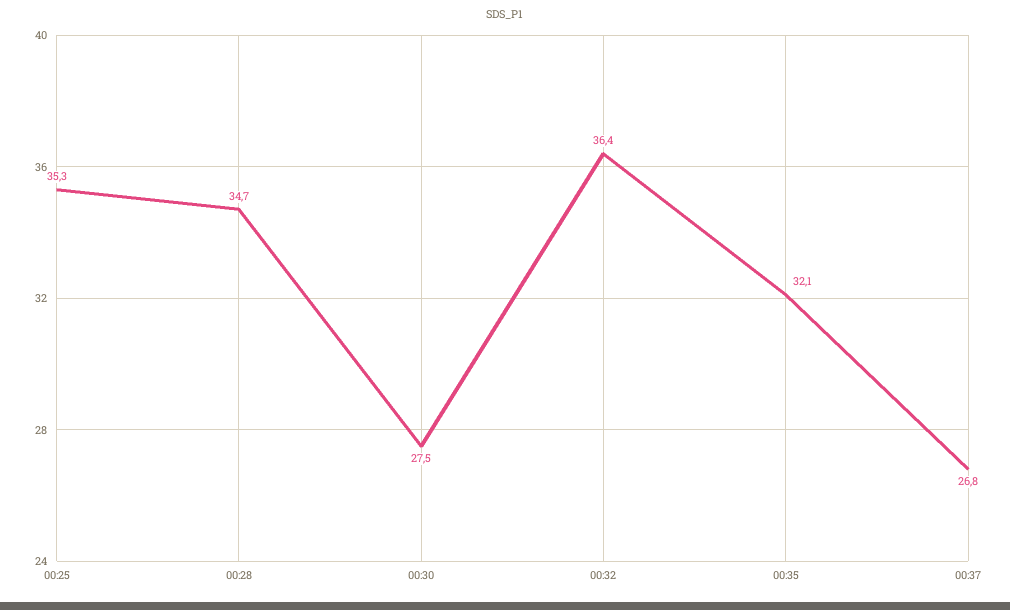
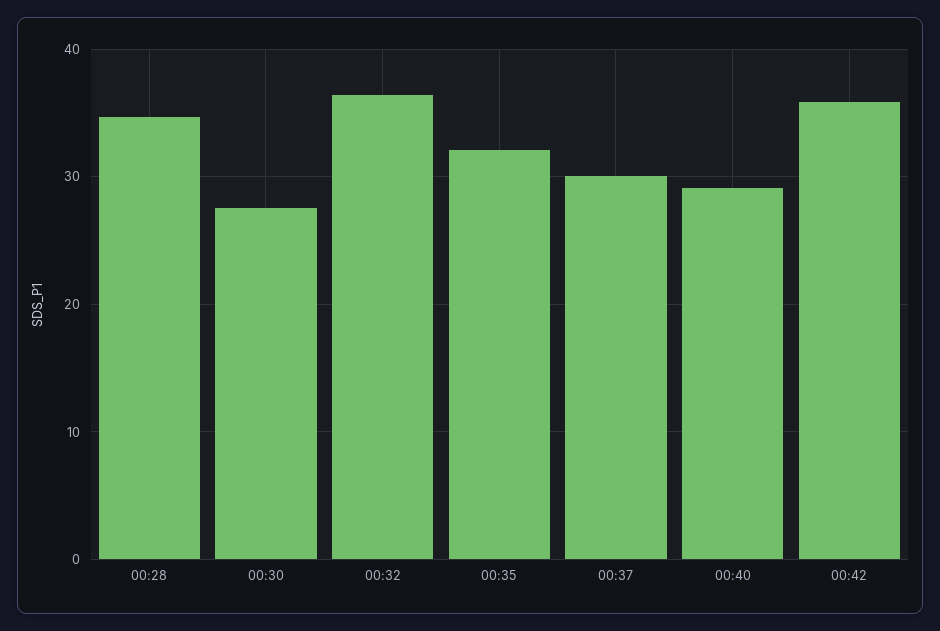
00:25: 35.3 -> none
00:37: 26.8 -> 30
00:40: none -> 29
00:42: none -> 36

